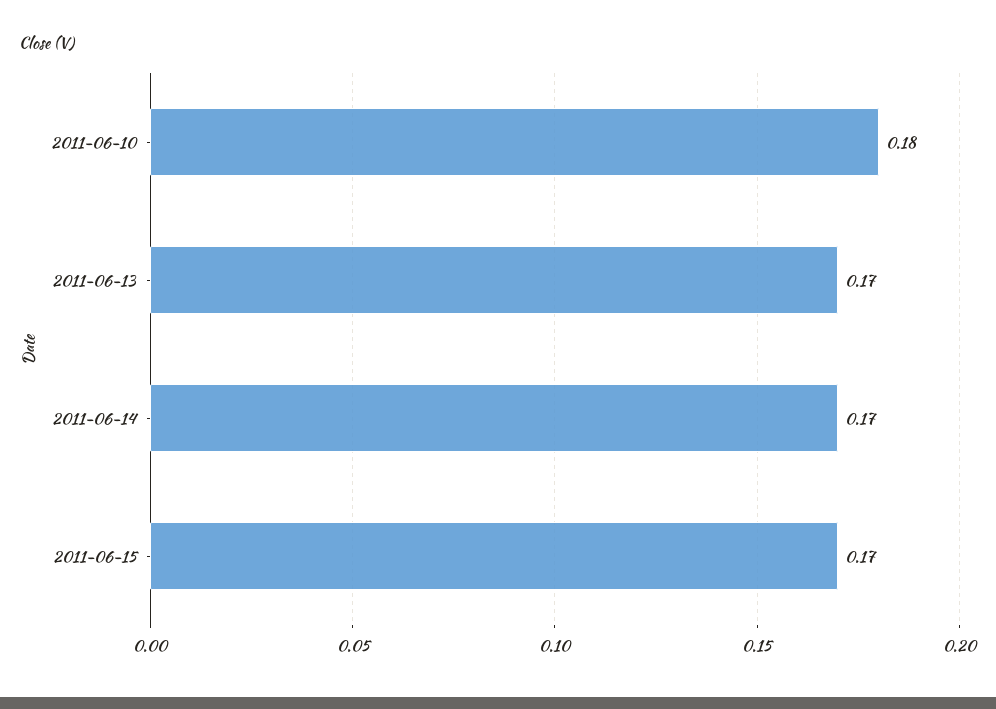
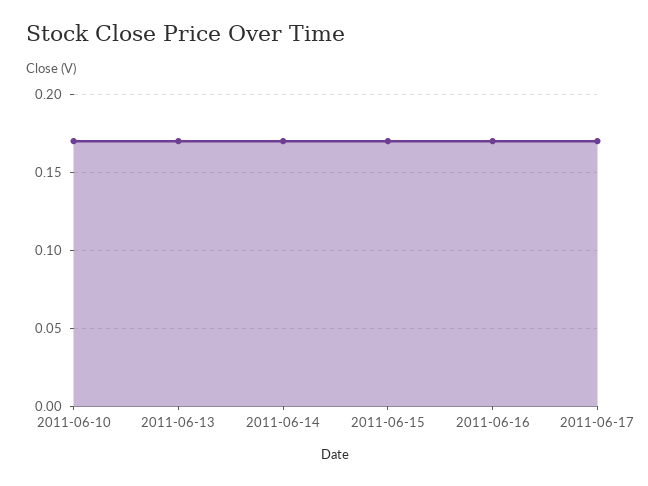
2011-06-10: 0.18 -> 0.17
2011-06-16: none -> 0.17
2011-06-17: none -> 0.17

